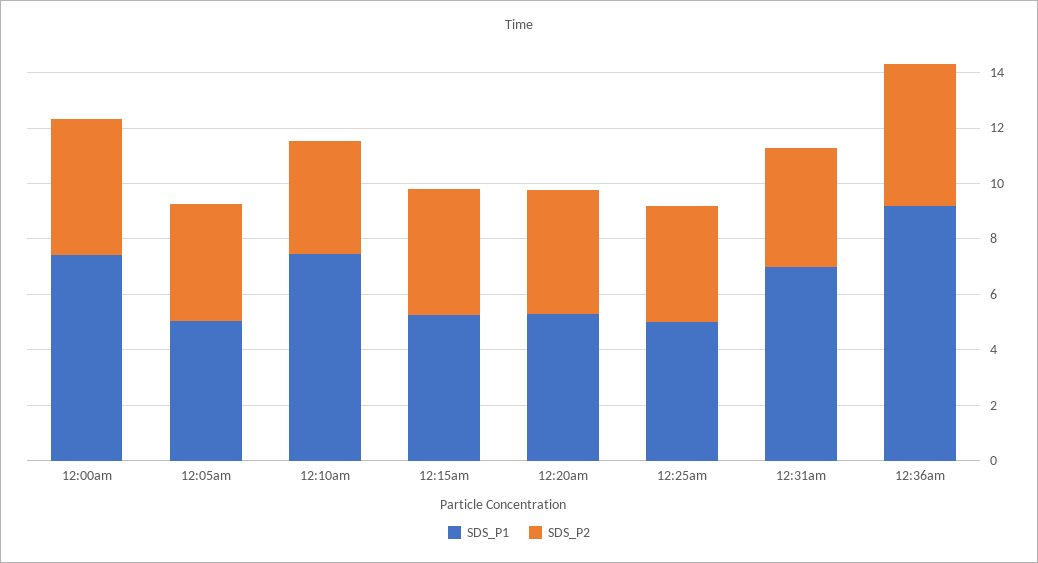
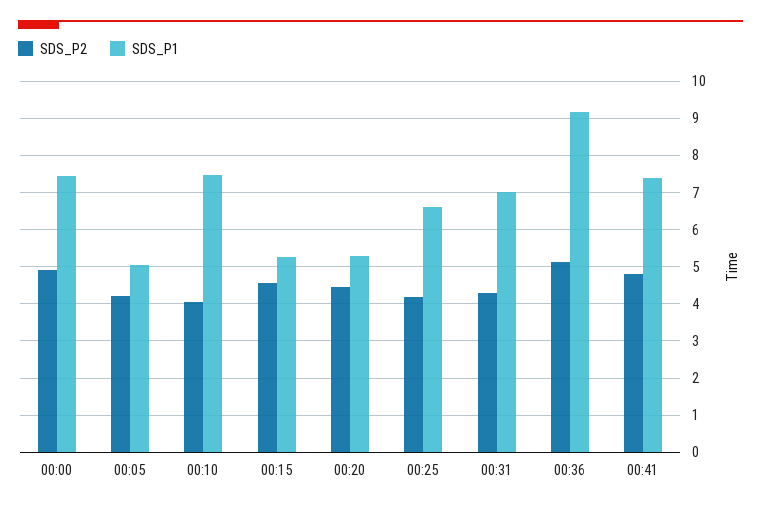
SDS_P1, 12:25am: 5 -> 6.6
SDS_P2, 00:41: none -> 4.8
SDS_P1, 00:41: none -> 7.4

